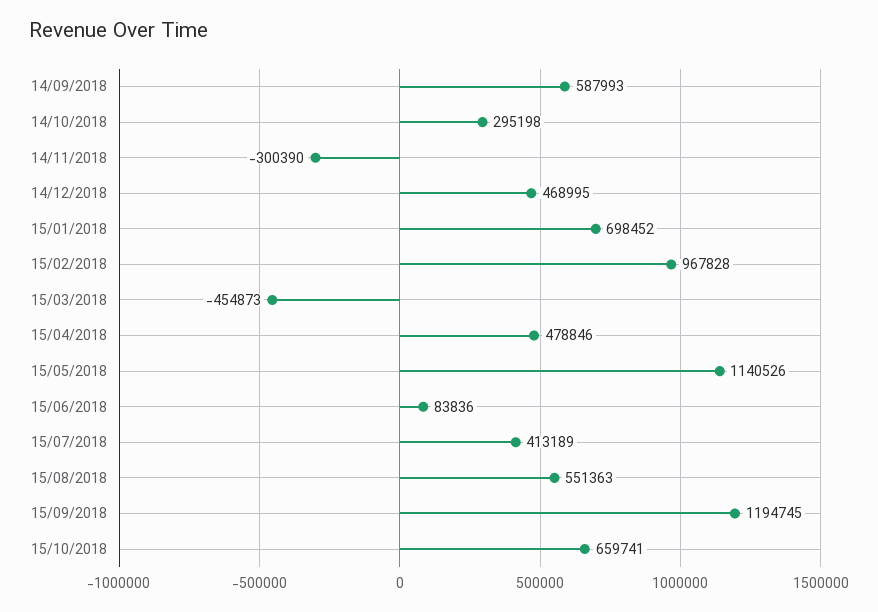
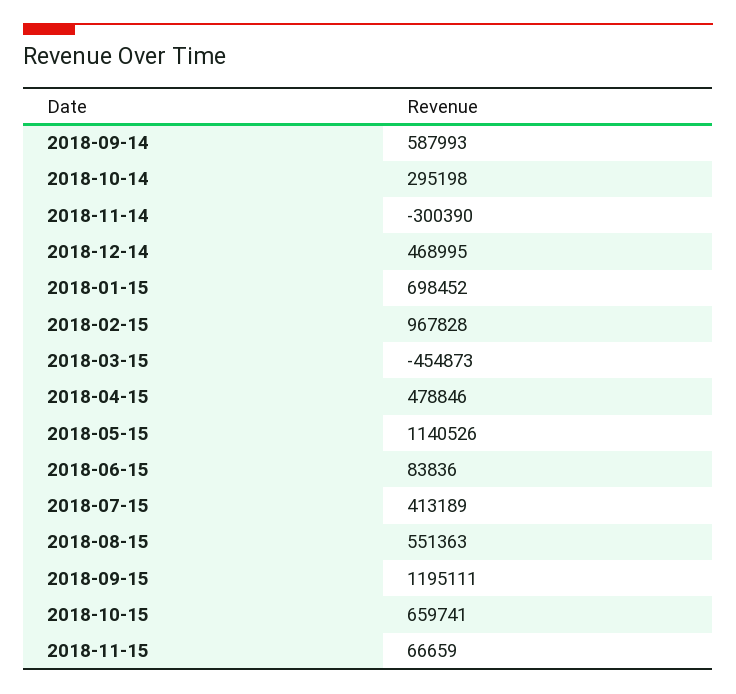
15/09/2018: 1194745 -> 1195111
2018-11-15: none -> 66659

